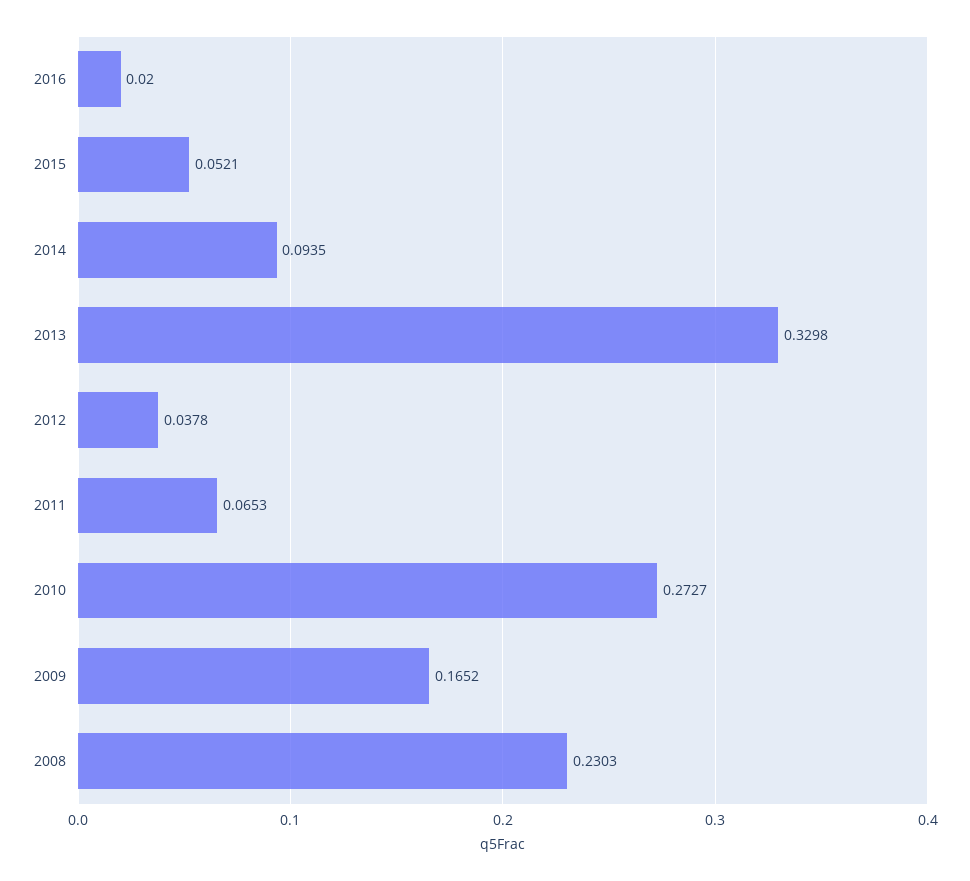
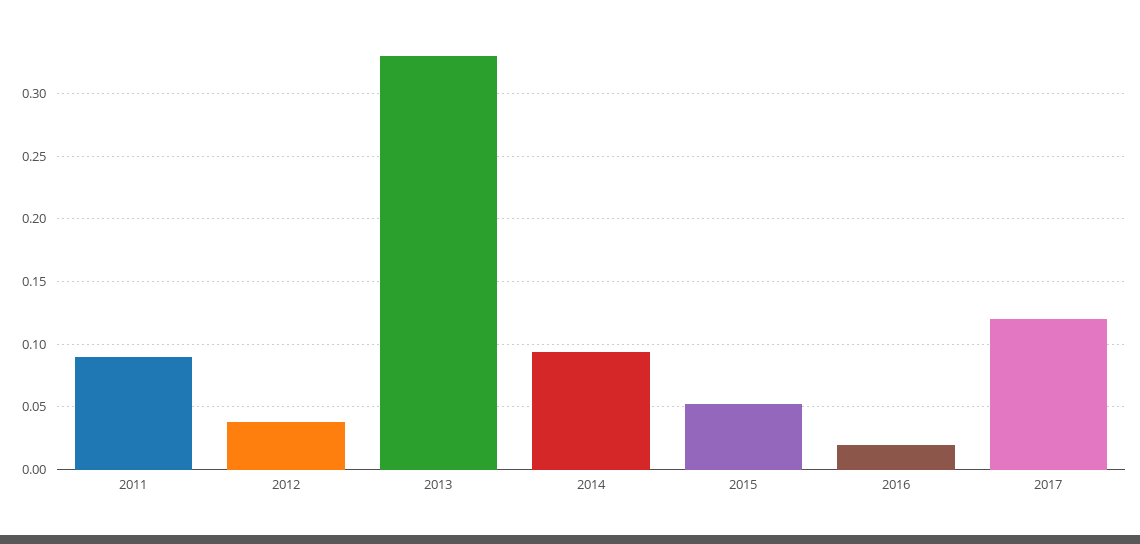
2011: 0.0653 -> 0.09
2010: 0.2727 -> none
2009: 0.1652 -> none
2008: 0.2303 -> none
2017: none -> 0.12

